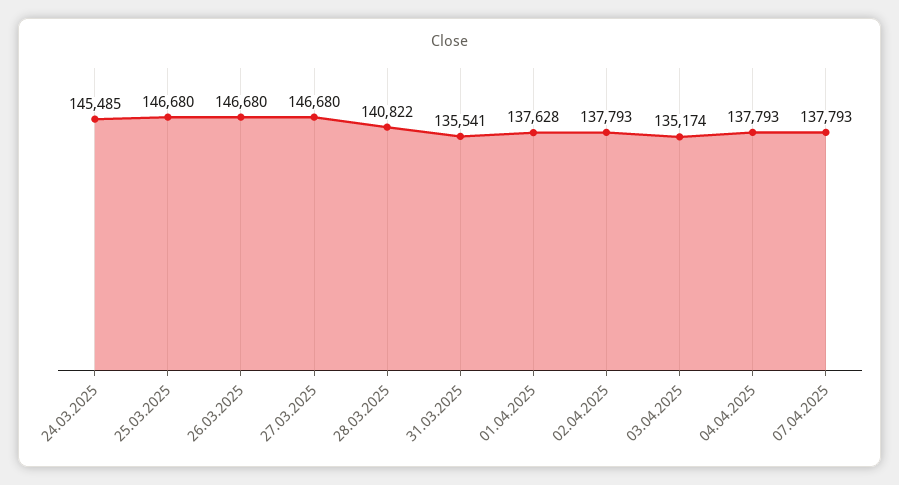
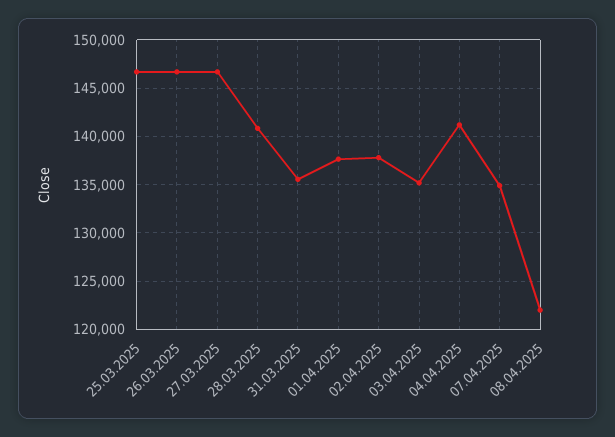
24.03.2025: 145485 -> none
04.04.2025: 137793 -> 141000
07.04.2025: 137793 -> 135000
08.04.2025: none -> 122000

